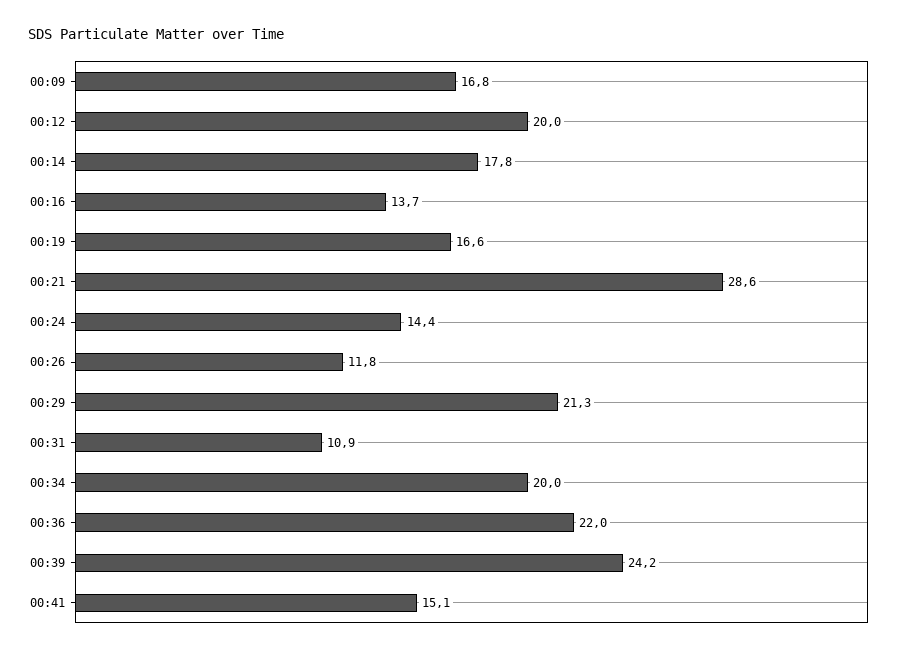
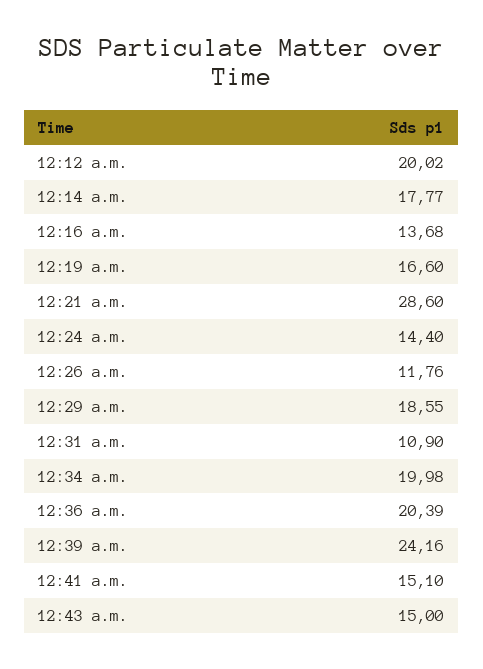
00:09: 16.8 -> none
00:29: 21.3 -> 18.55
00:36: 22 -> 20.39
12:43 a.m.: none -> 15

